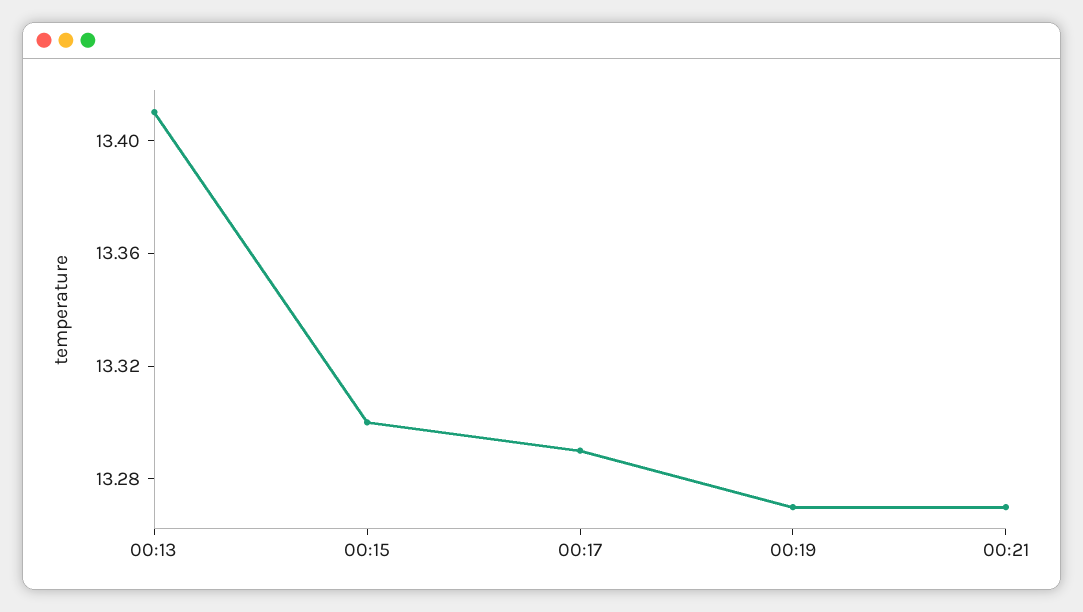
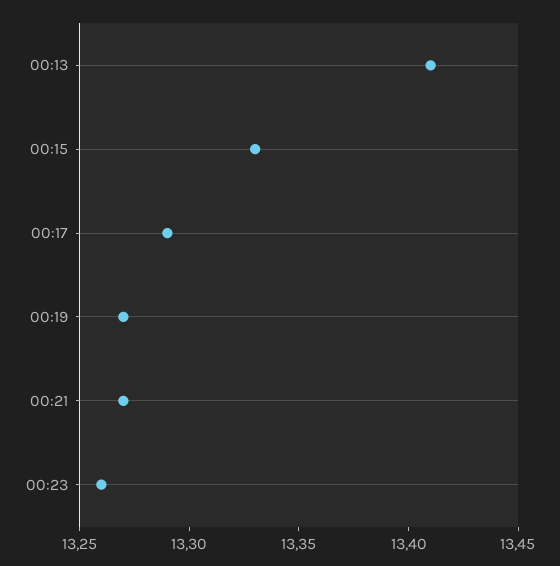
00:15: 13.3 -> 13.33
00:23: none -> 13.26

